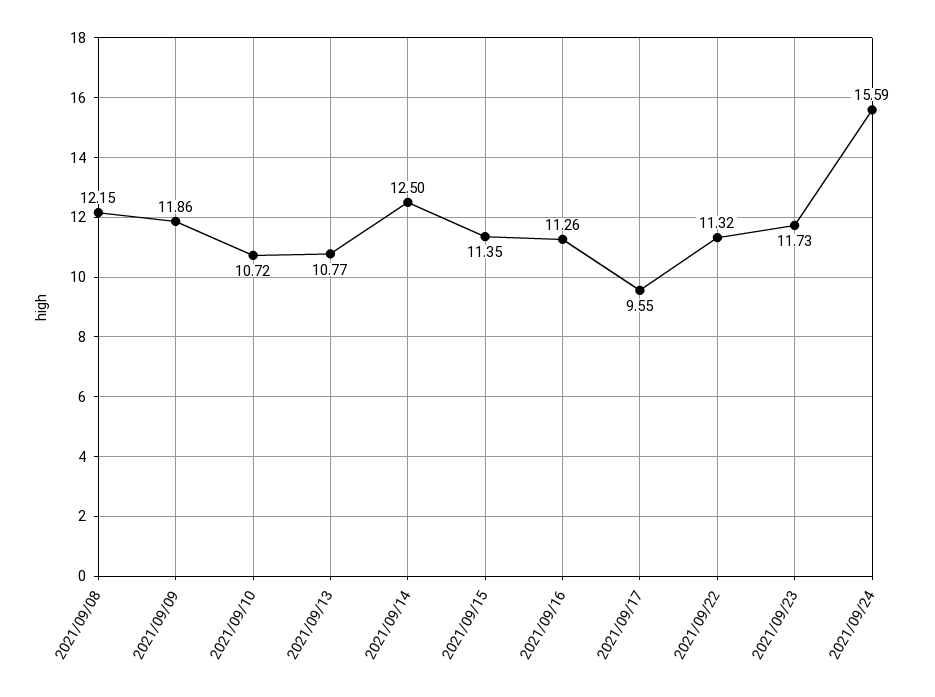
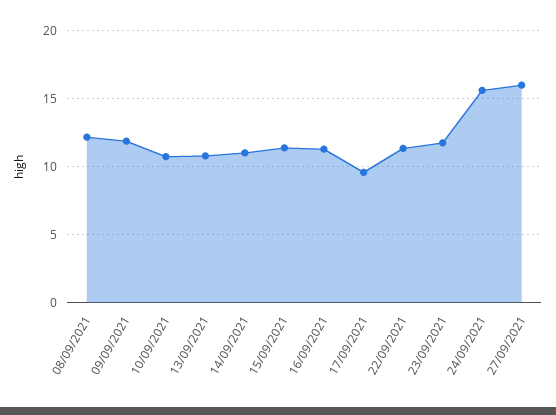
2021/09/14: 12.5 -> 11
27/09/2021: none -> 16

